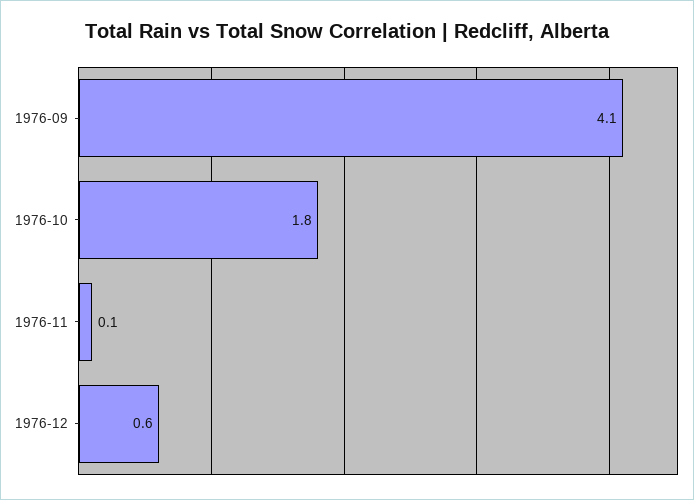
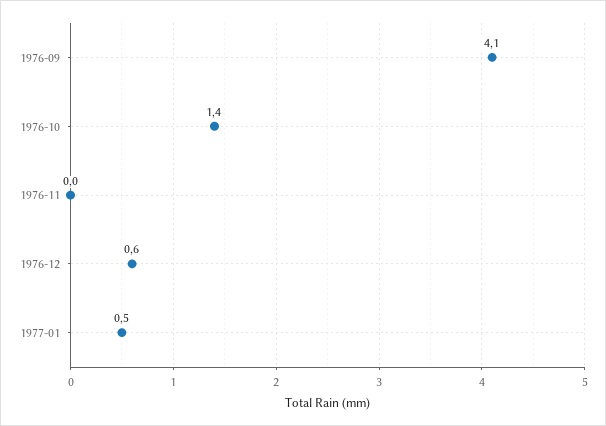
1976-10: 1.8 -> 1.4
1976-11: 0.1 -> 0
1977-01: none -> 0.5

